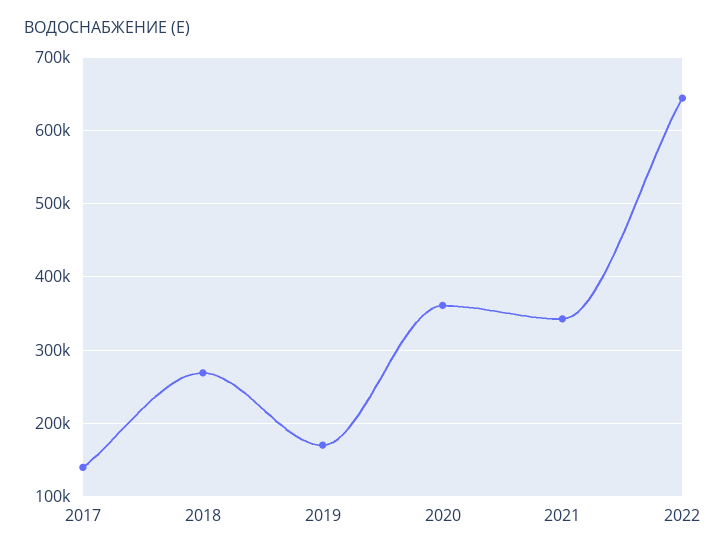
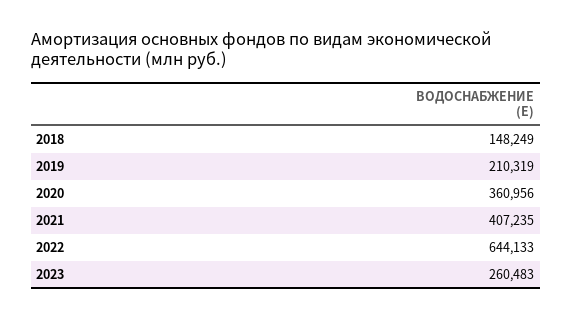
2017: 140000 -> none
2018: 270000 -> 148249
2019: 170000 -> 210319
2021: 340000 -> 407235
2023: none -> 260483

